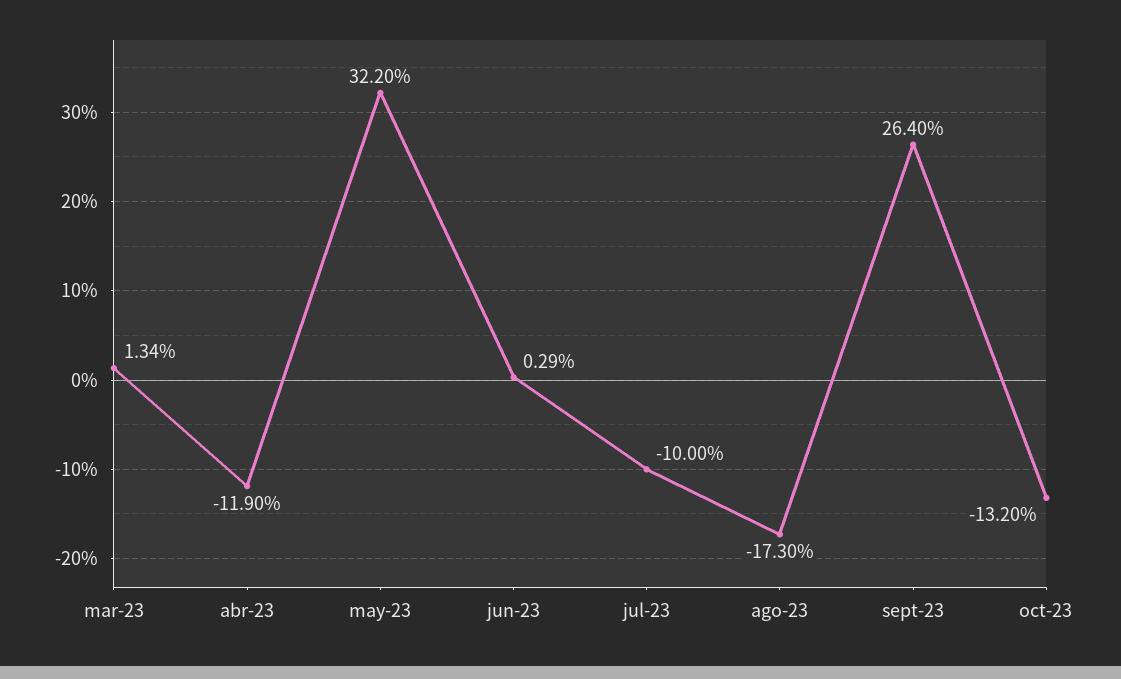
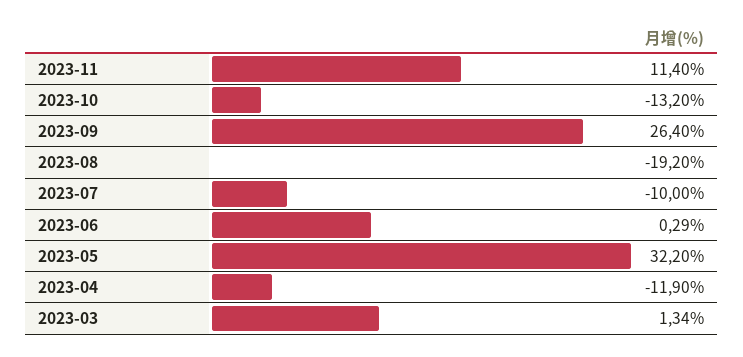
ago-23: -17.3 -> -19.2
2023-11: none -> 11.4

